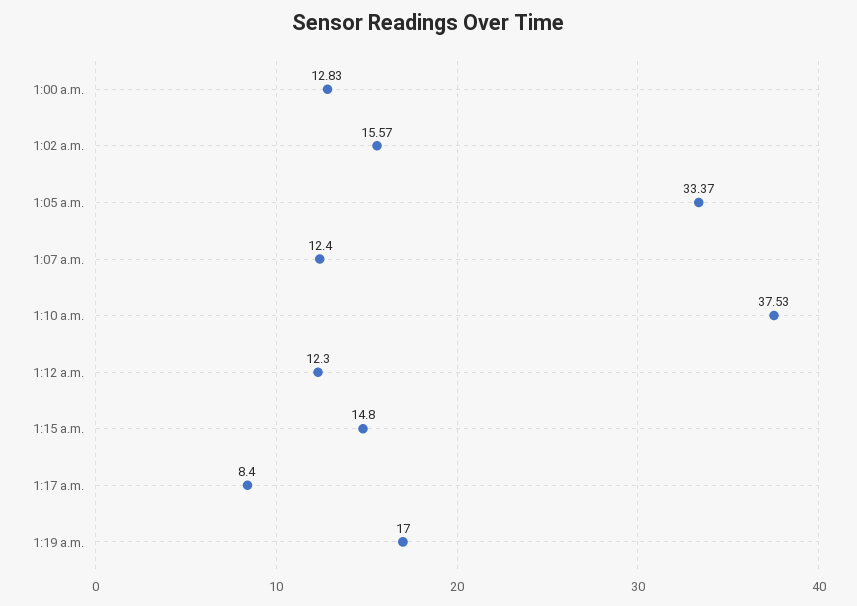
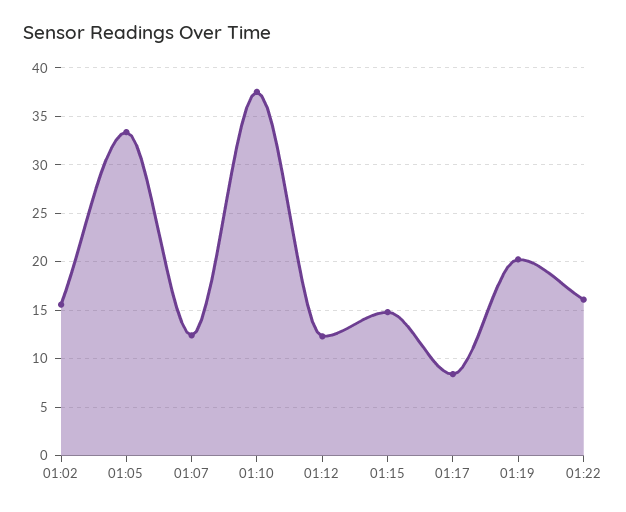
1:00 a.m.: 12.83 -> none
1:19 a.m.: 17 -> 20
01:22: none -> 16

